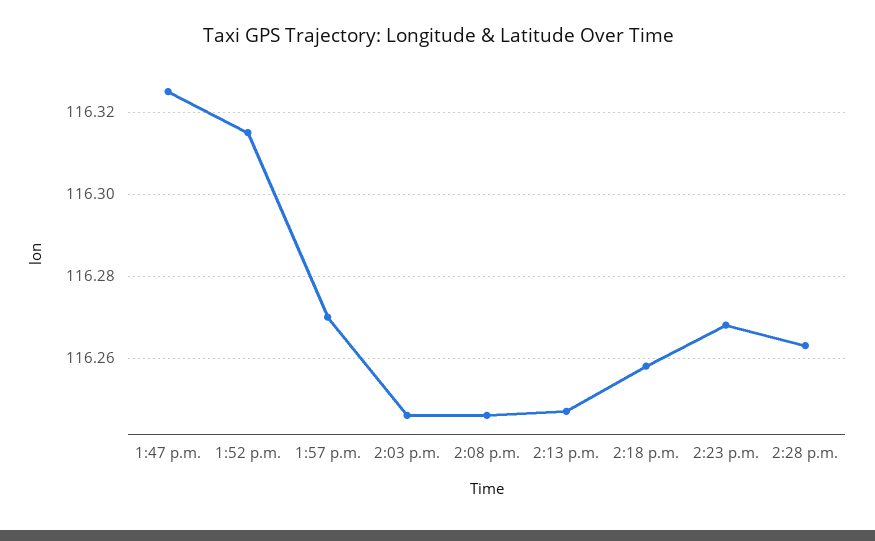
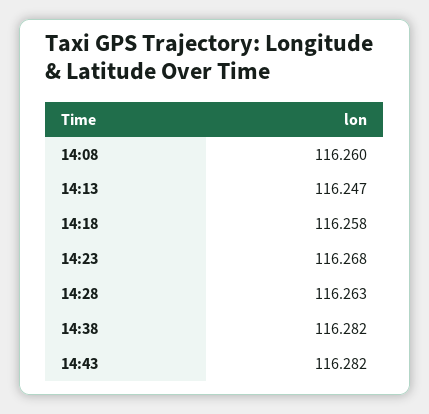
1:47 p.m.: 116.325 -> none
1:52 p.m.: 116.315 -> none
1:57 p.m.: 116.27 -> none
2:03 p.m.: 116.245 -> none
2:08 p.m.: 116.245 -> 116.26
14:38: none -> 116.282
14:43: none -> 116.282

